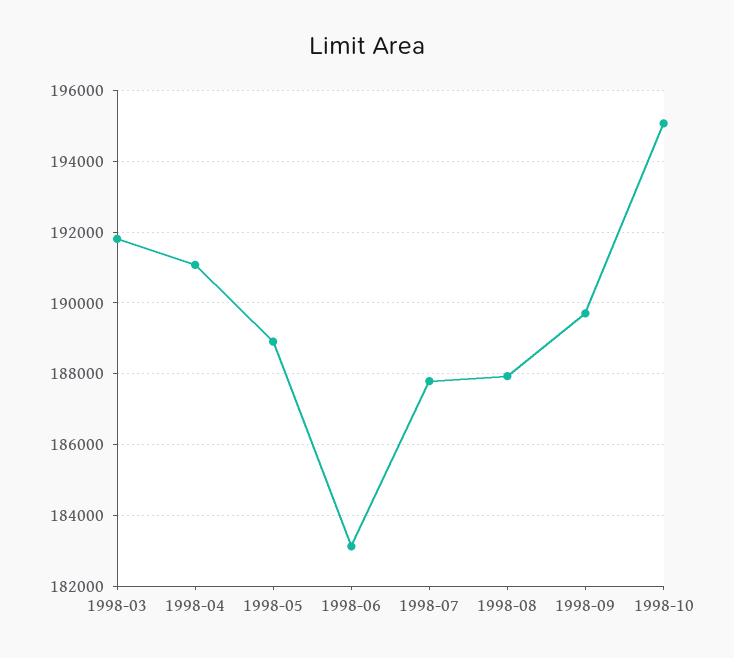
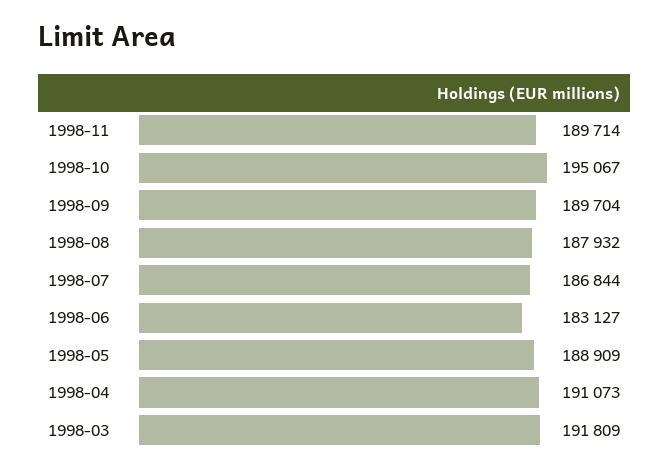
1998-07: 187800 -> 186844
1998-11: none -> 189714

